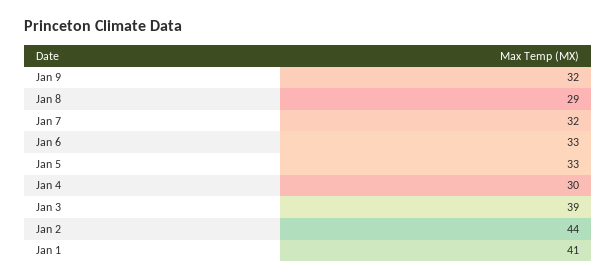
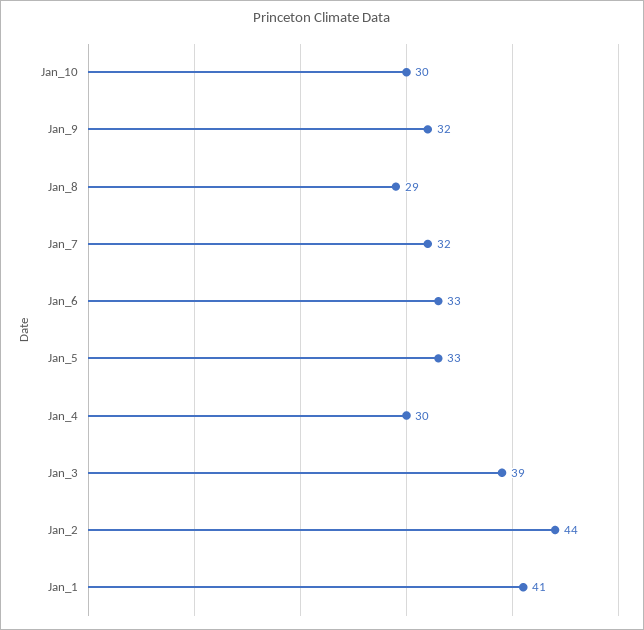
Jan_10: none -> 30

